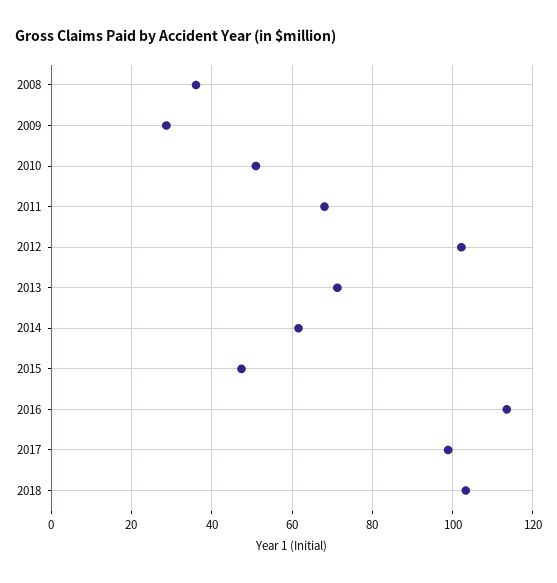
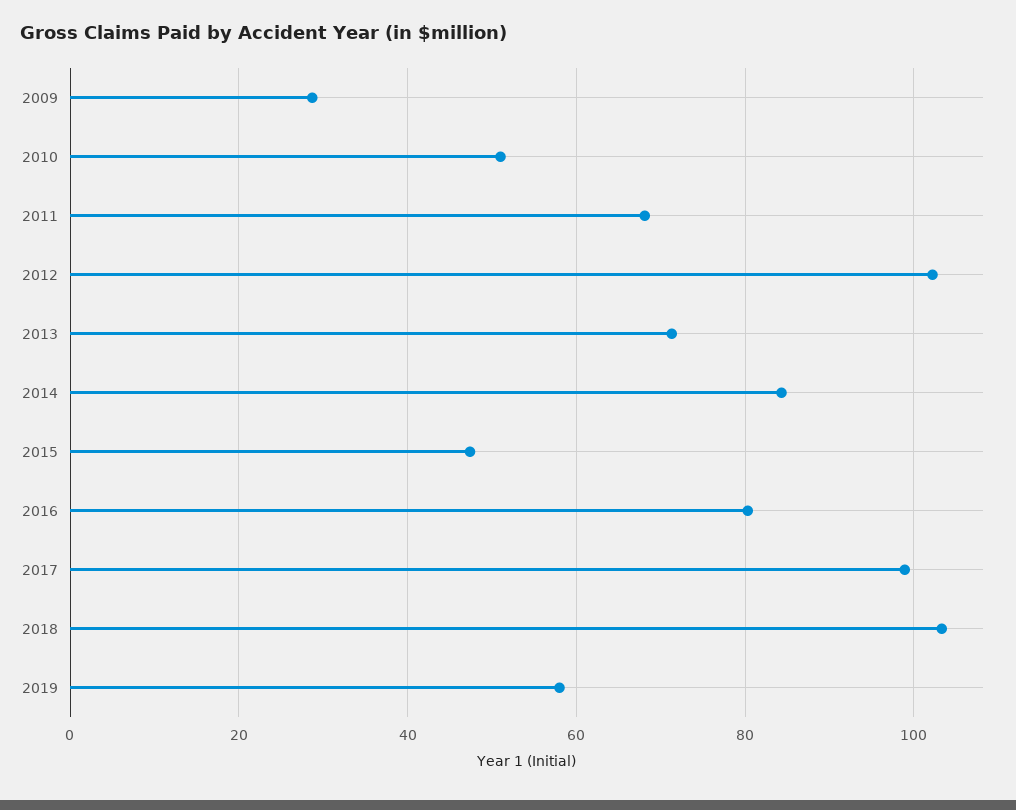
2008: 36 -> none
2014: 62 -> 84
2016: 114 -> 80
2019: none -> 58

